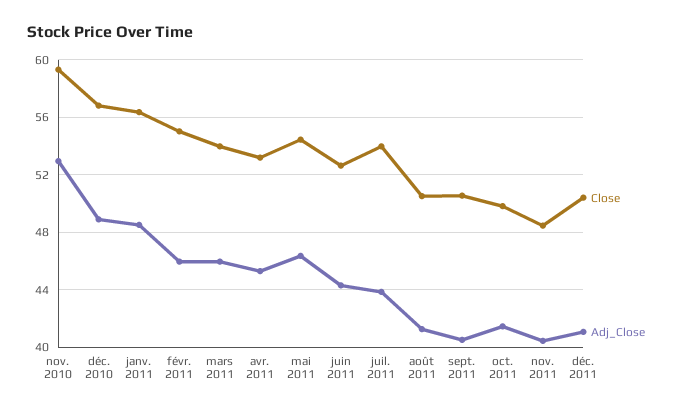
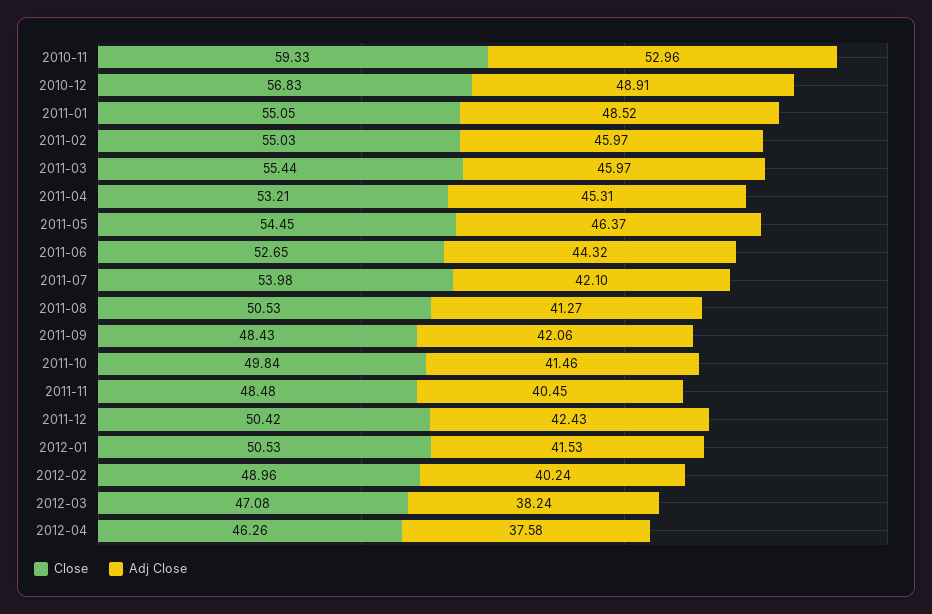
Close, janv. 2011: 56.5 -> 55.05
Close, mars 2011: 54 -> 55.44
Adj_Close, juil. 2011: 44 -> 42.1
Close, sept. 2011: 50.5 -> 48.43
Adj_Close, sept. 2011: 40.5 -> 42.06
Adj_Close, déc. 2011: 41 -> 42.43
Close, 2012-01: none -> 50.53
Adj_Close, 2012-01: none -> 41.53
Close, 2012-02: none -> 48.96
Adj_Close, 2012-02: none -> 40.24
Close, 2012-03: none -> 47.08
Adj_Close, 2012-03: none -> 38.24
Close, 2012-04: none -> 46.26
Adj_Close, 2012-04: none -> 37.58

